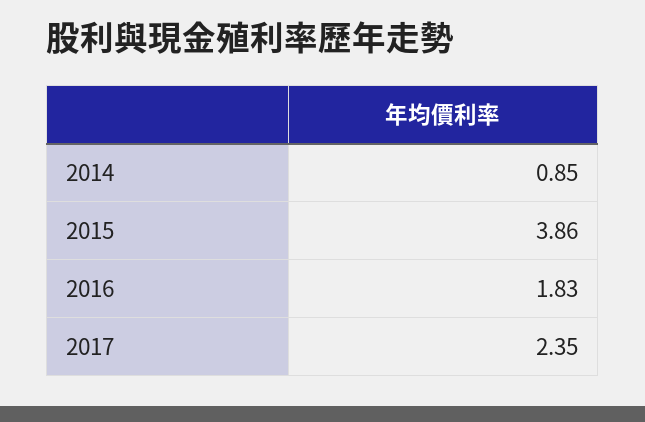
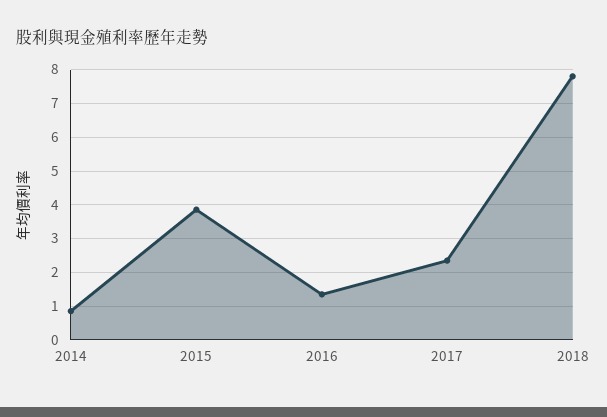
2016: 1.83 -> 1.4
2018: none -> 7.8

